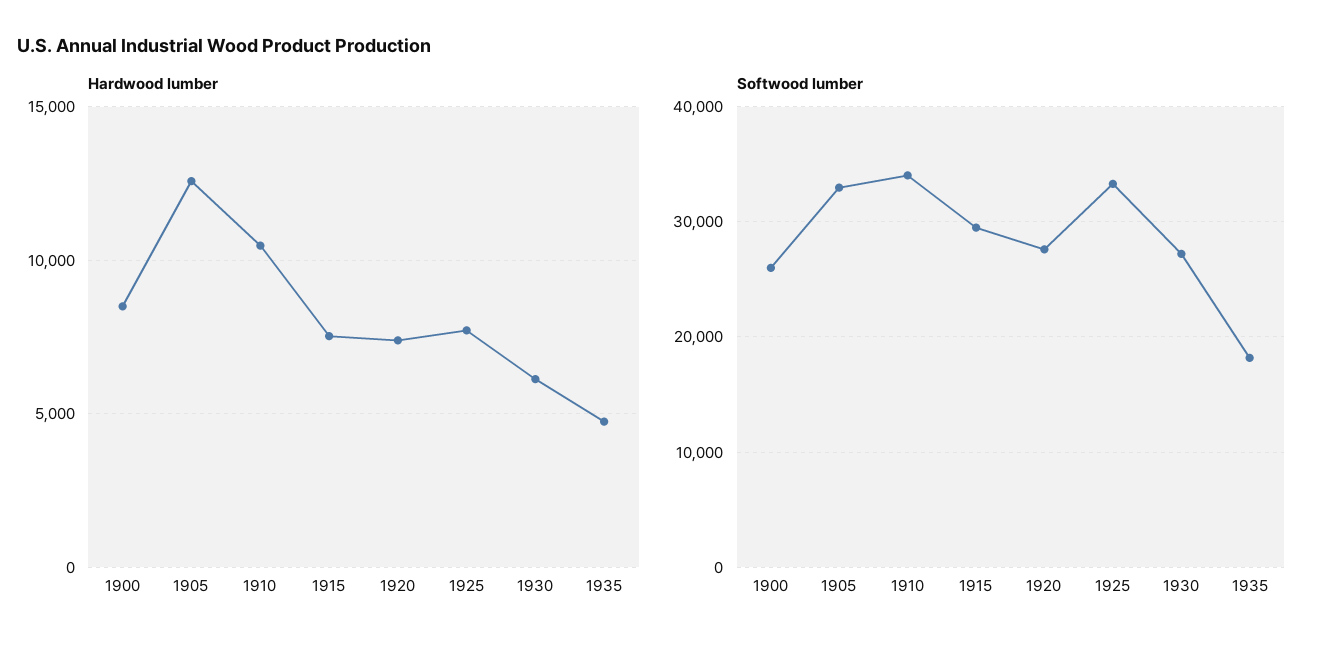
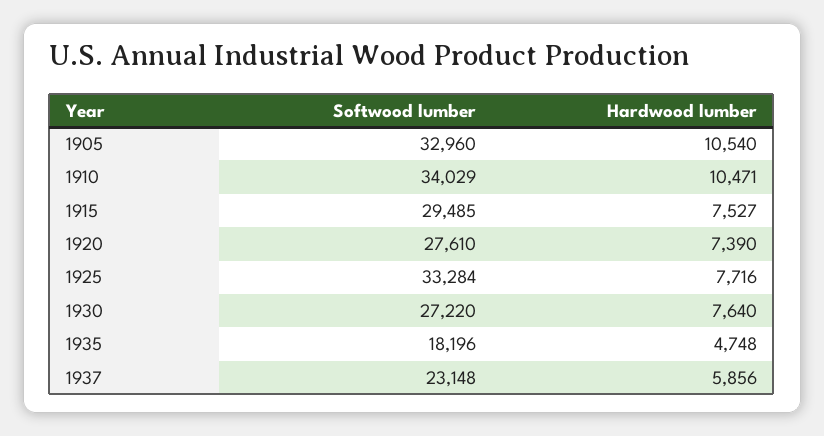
Hardwood lumber, 1900: 8500 -> none
Hardwood lumber, 1905: 12500 -> 10540
Hardwood lumber, 1930: 6000 -> 7640
Softwood lumber, 1900: 26000 -> none
Softwood lumber, 1937: none -> 23148
Hardwood lumber, 1937: none -> 5856

